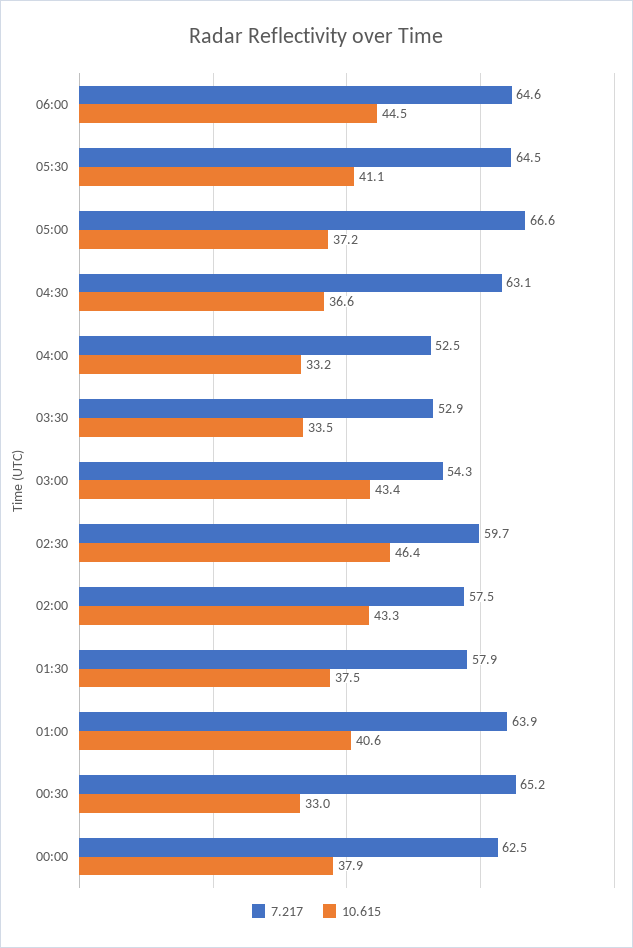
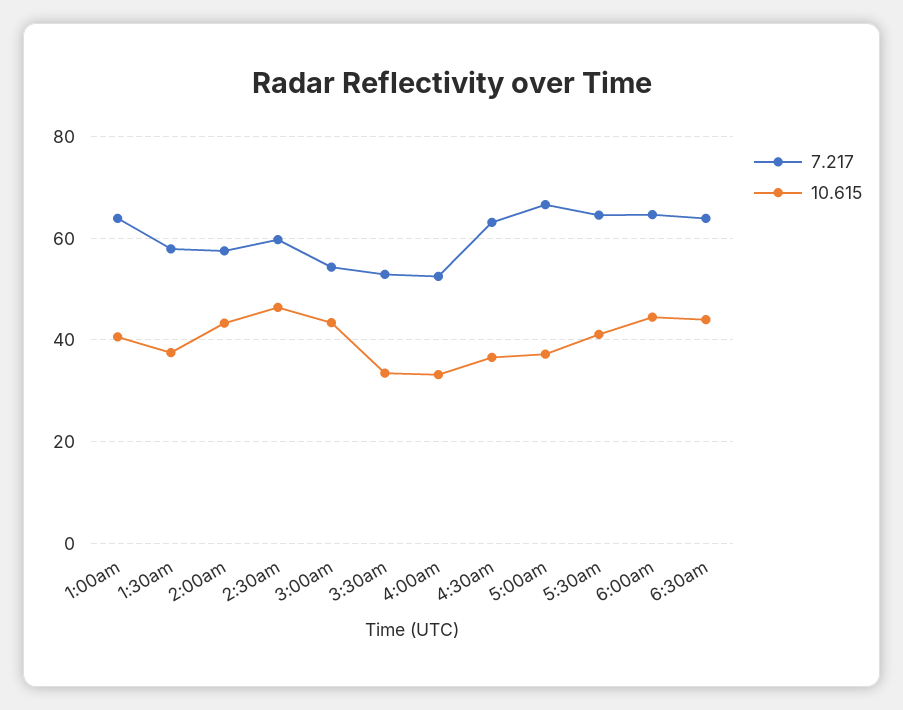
7.217, 00:30: 65.2 -> none
10.615, 00:30: 33 -> none
7.217, 00:00: 62.5 -> none
10.615, 00:00: 37.9 -> none
7.217, 6:30am: none -> 64
10.615, 6:30am: none -> 44

